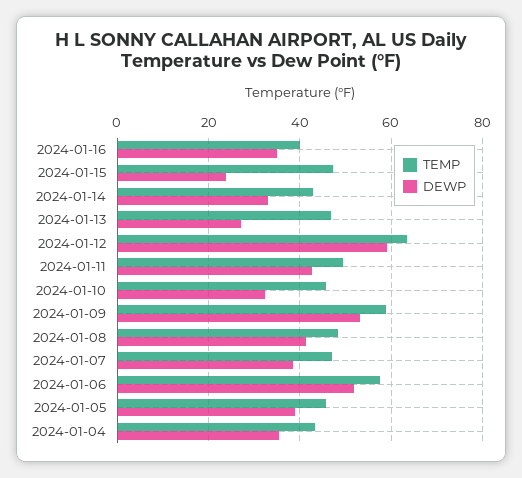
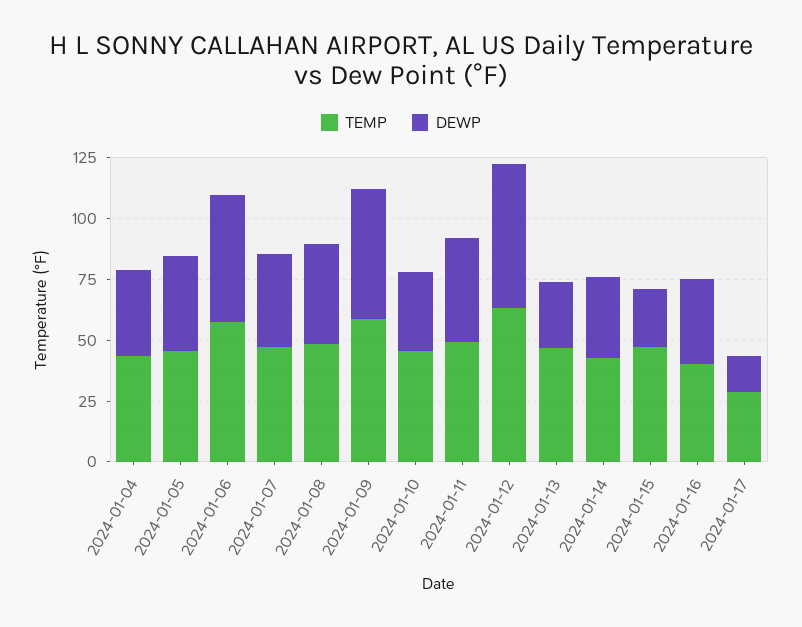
TEMP, 2024-01-17: none -> 30
DEWP, 2024-01-17: none -> 15

